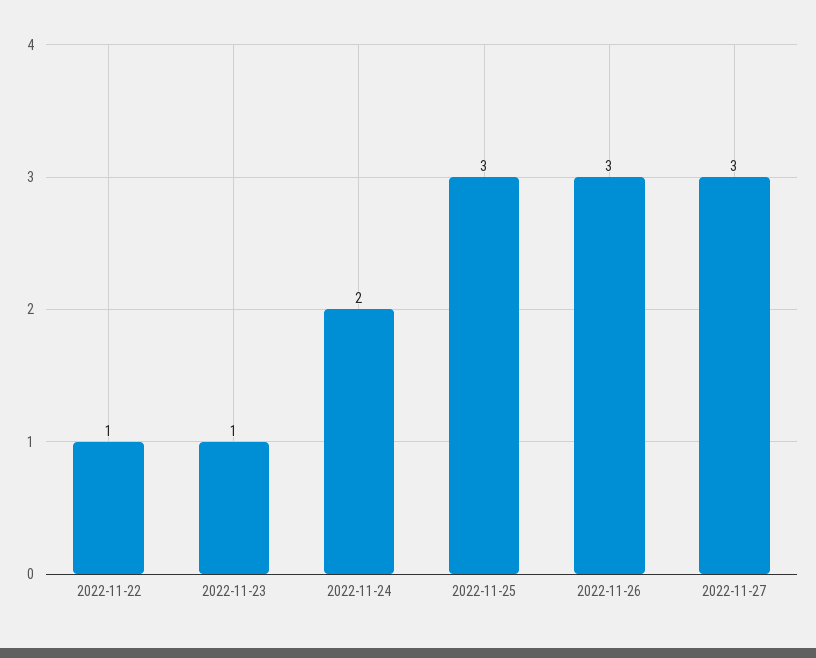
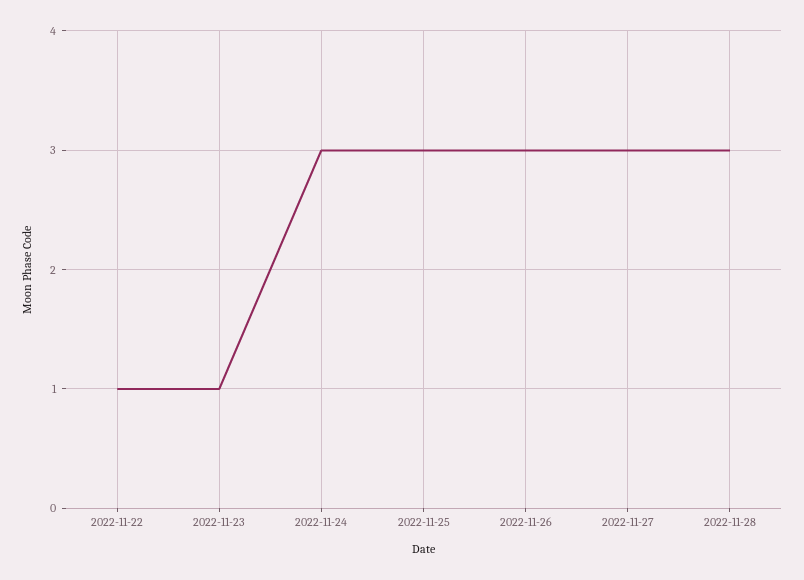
2022-11-24: 2 -> 3
2022-11-28: none -> 3

